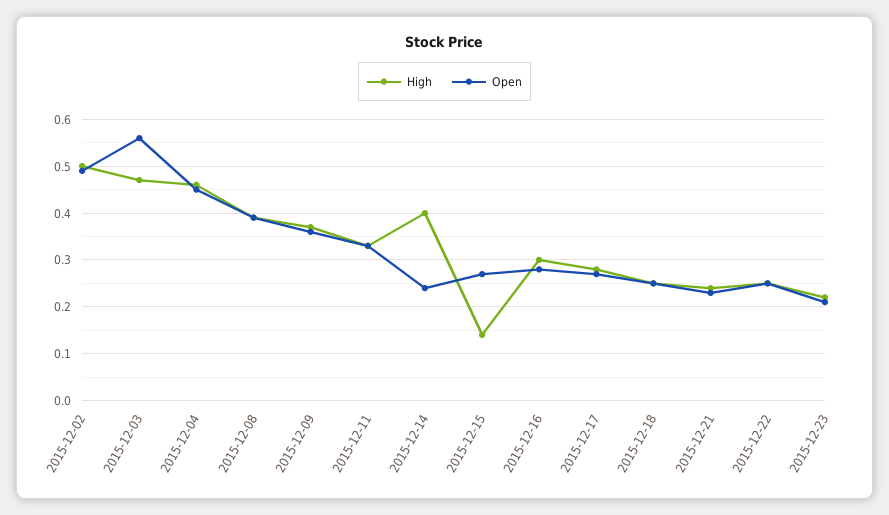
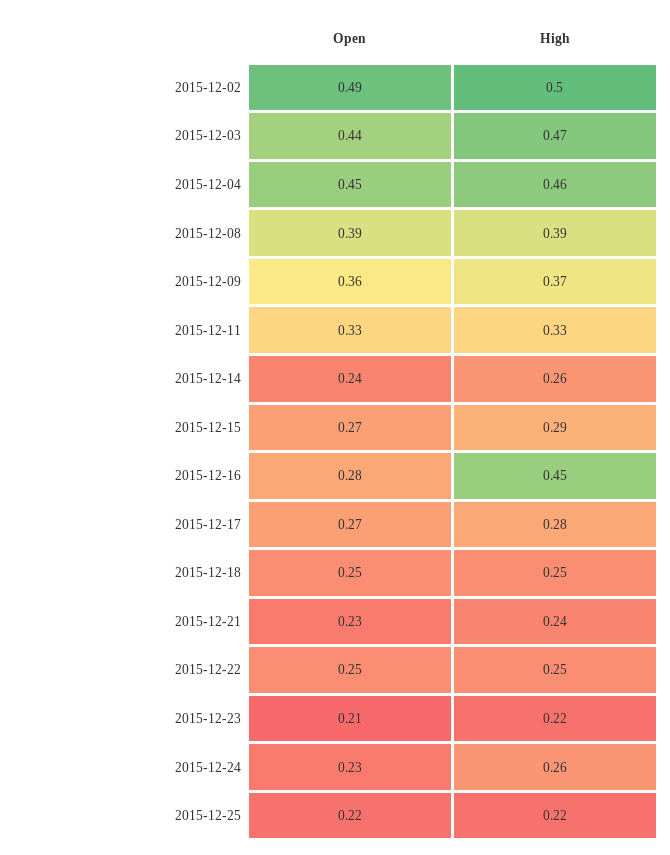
Open, 2015-12-03: 0.55 -> 0.44
High, 2015-12-14: 0.4 -> 0.26
High, 2015-12-15: 0.15 -> 0.29
High, 2015-12-16: 0.3 -> 0.45
Open, 2015-12-24: none -> 0.23
High, 2015-12-24: none -> 0.26
Open, 2015-12-25: none -> 0.22
High, 2015-12-25: none -> 0.22

